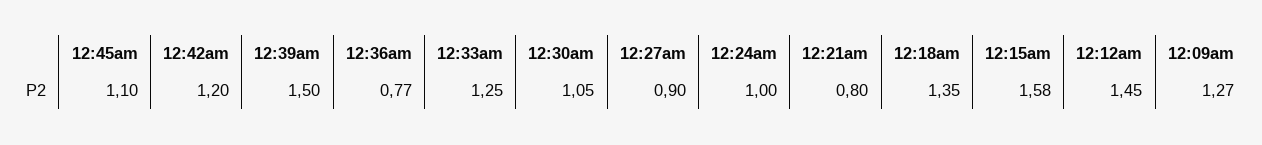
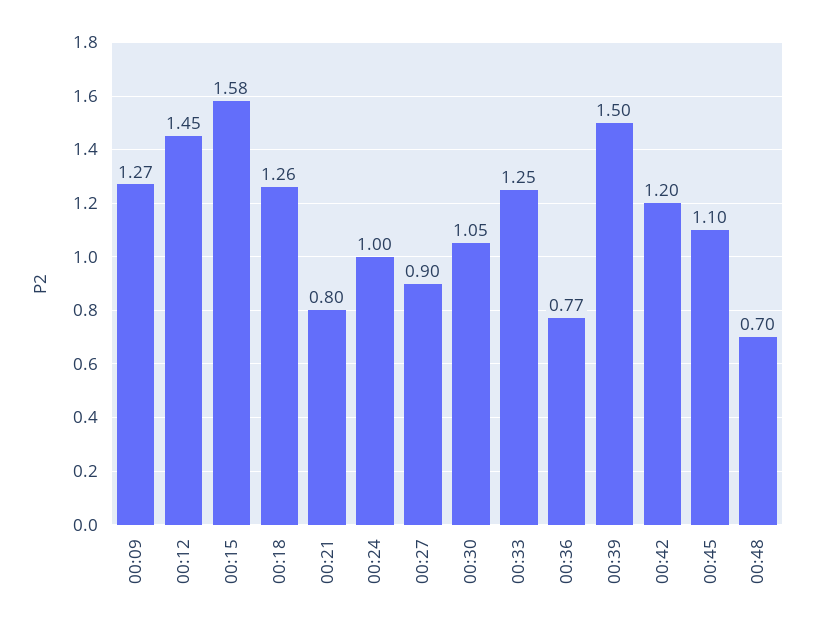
12:18am: 1.35 -> 1.26
00:48: none -> 0.7

